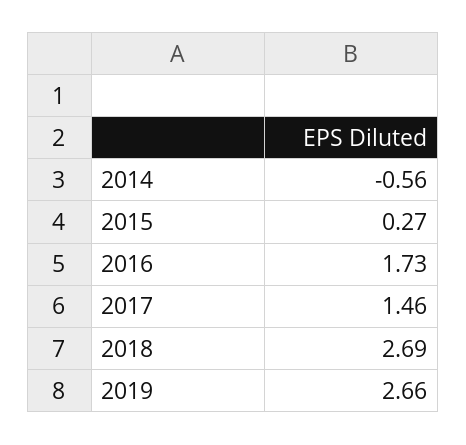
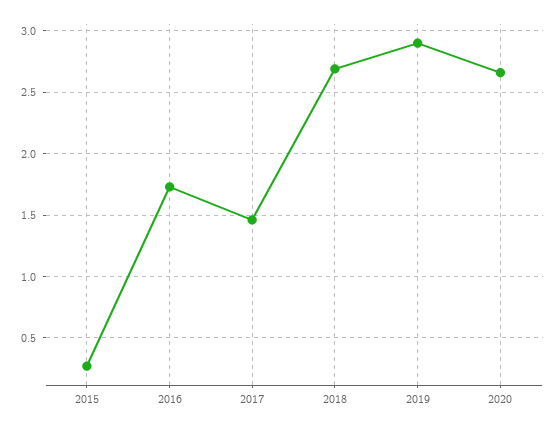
2014: -0.56 -> none
2019: 2.66 -> 2.9
2020: none -> 2.65

